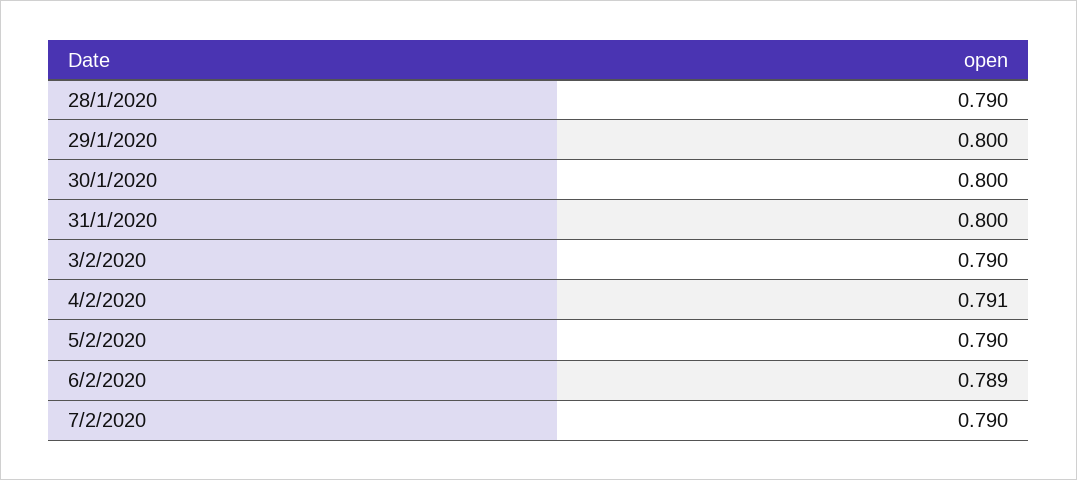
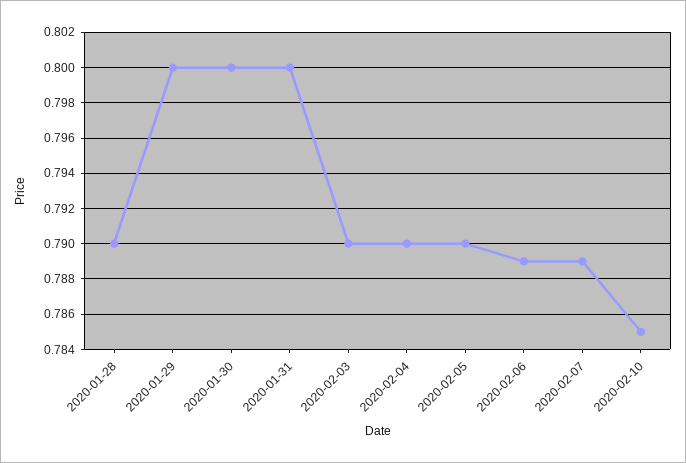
4/2/2020: 0.791 -> 0.79
7/2/2020: 0.79 -> 0.789
2020-02-10: none -> 0.785

